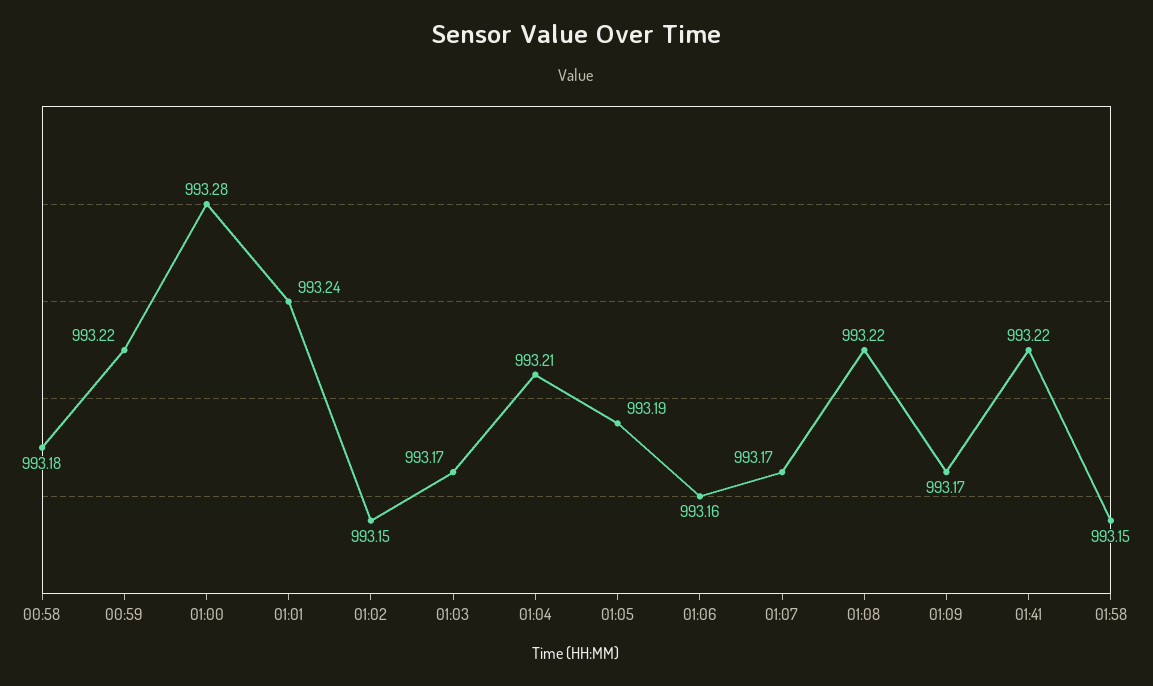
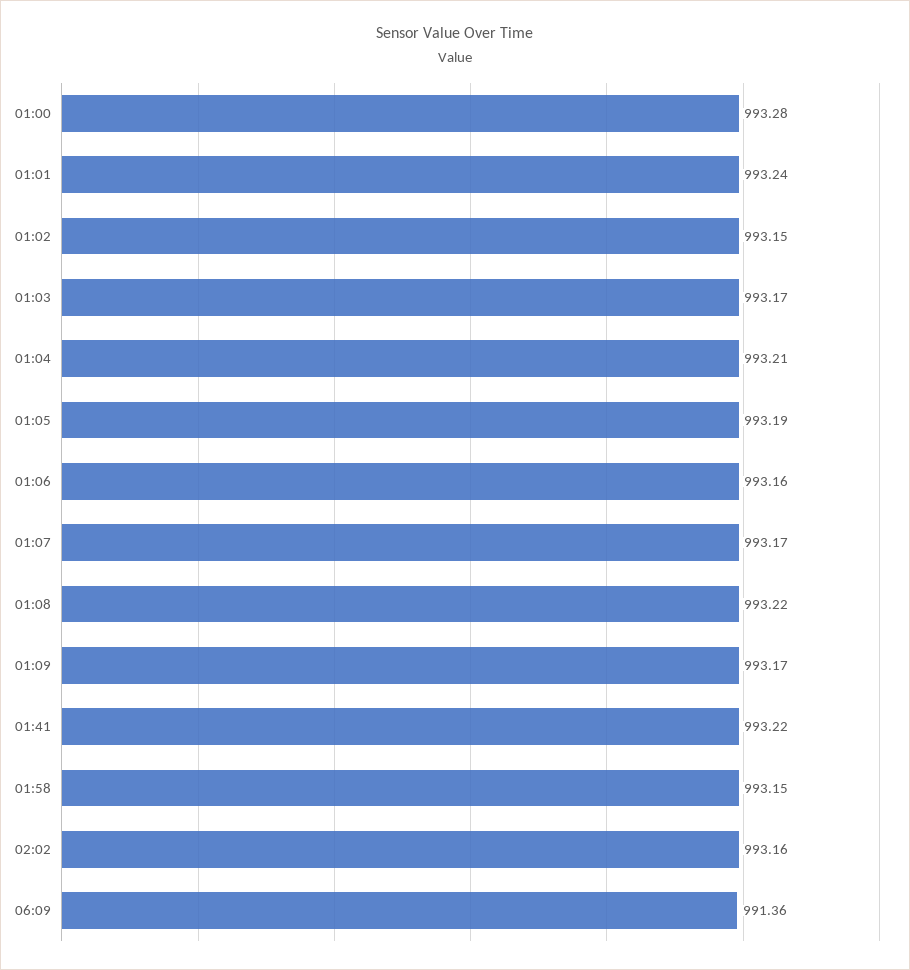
00:58: 993.18 -> none
00:59: 993.22 -> none
02:02: none -> 993.16
06:09: none -> 991.36

